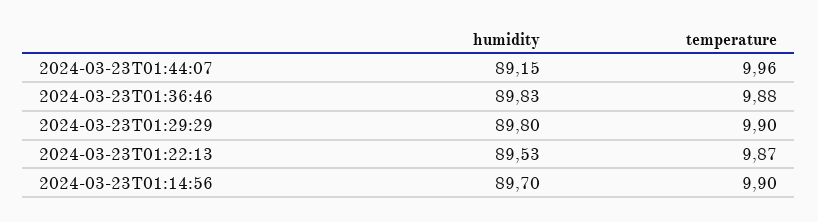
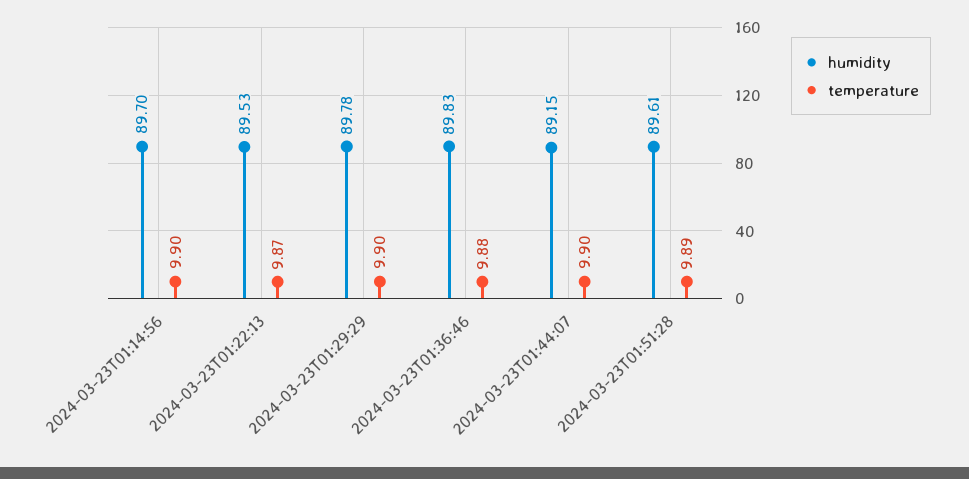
temperature, 2024-03-23T01:44:07: 9.96 -> 9.9
humidity, 2024-03-23T01:29:29: 89.8 -> 89.78
humidity, 2024-03-23T01:51:28: none -> 89.61
temperature, 2024-03-23T01:51:28: none -> 9.89

